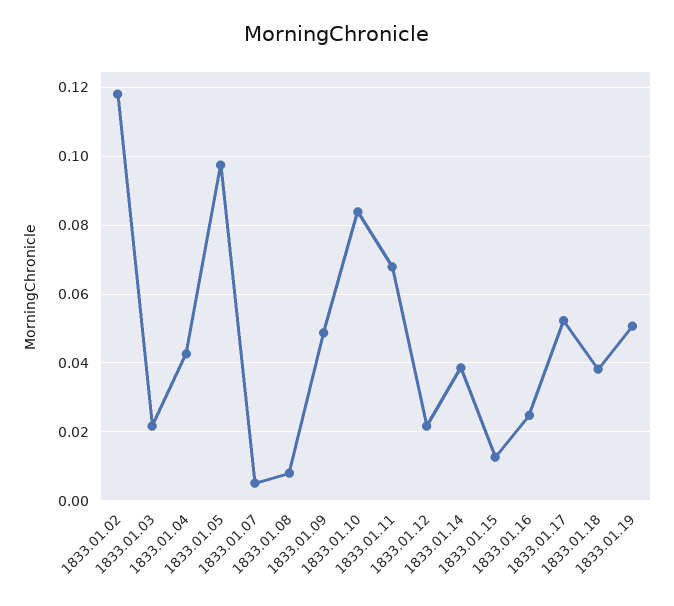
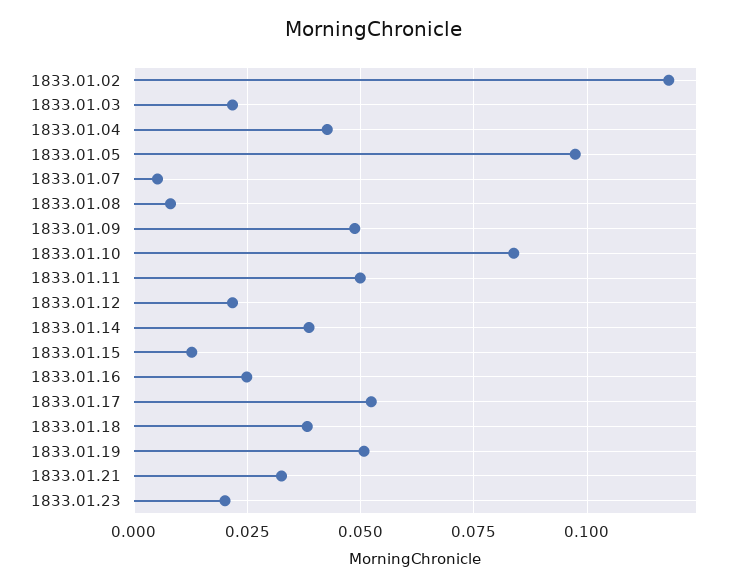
1833.01.11: 0.068 -> 0.05
1833.01.21: none -> 0.0325
1833.01.23: none -> 0.02

